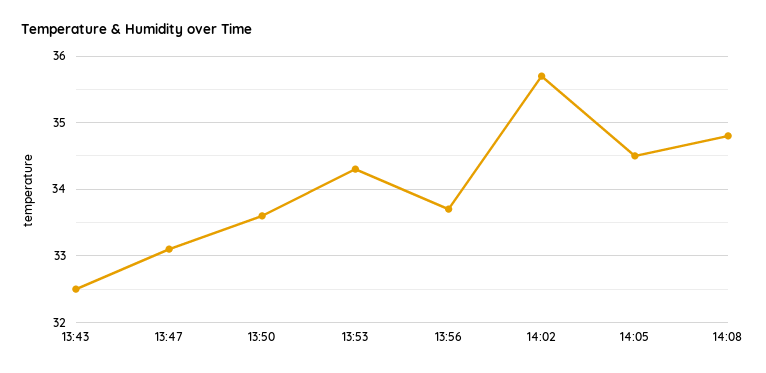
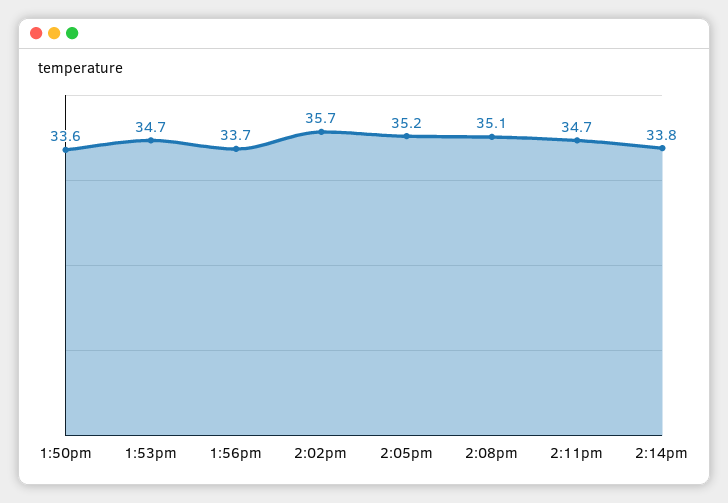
13:43: 32.5 -> none
13:47: 33.1 -> none
13:53: 34.3 -> 34.7
14:05: 34.5 -> 35.2
14:08: 34.8 -> 35.1
2:11pm: none -> 34.7
2:14pm: none -> 33.8

